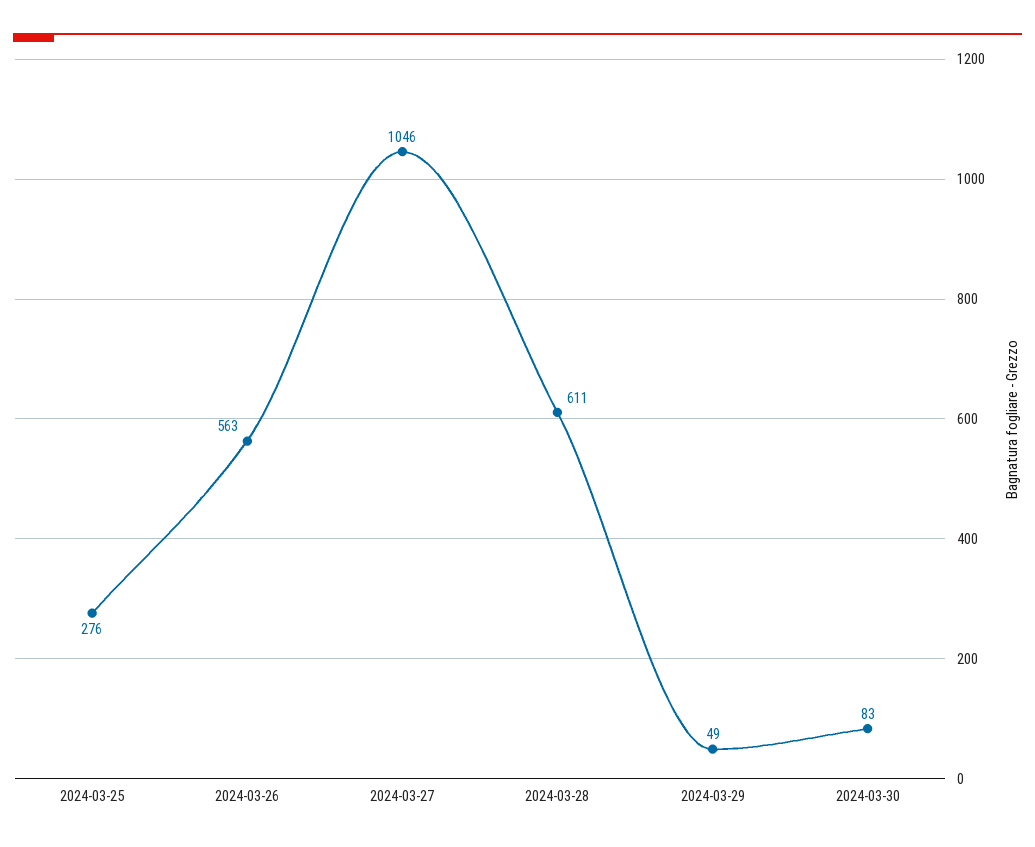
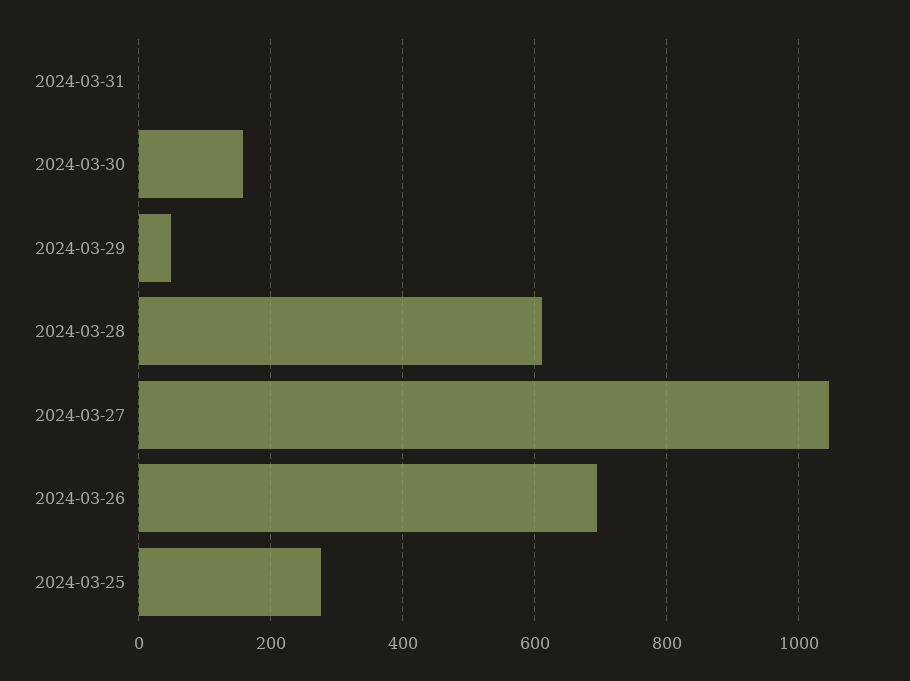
2024-03-26: 563 -> 700
2024-03-30: 83 -> 160
2024-03-31: none -> 0

